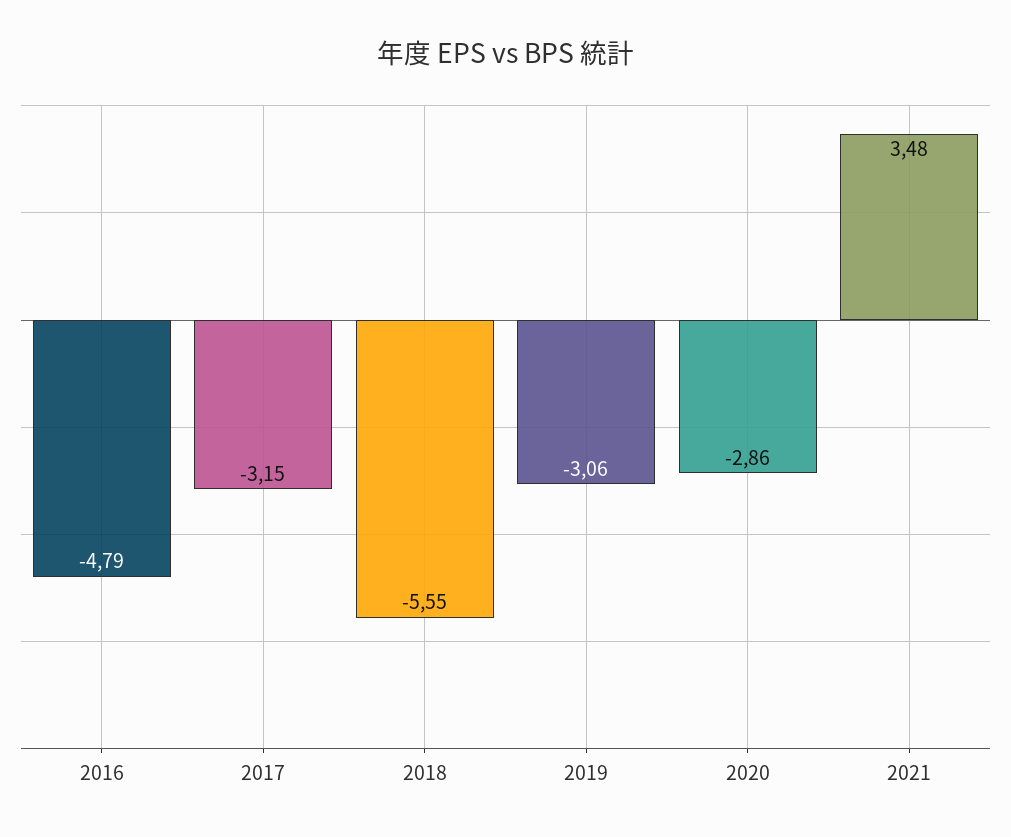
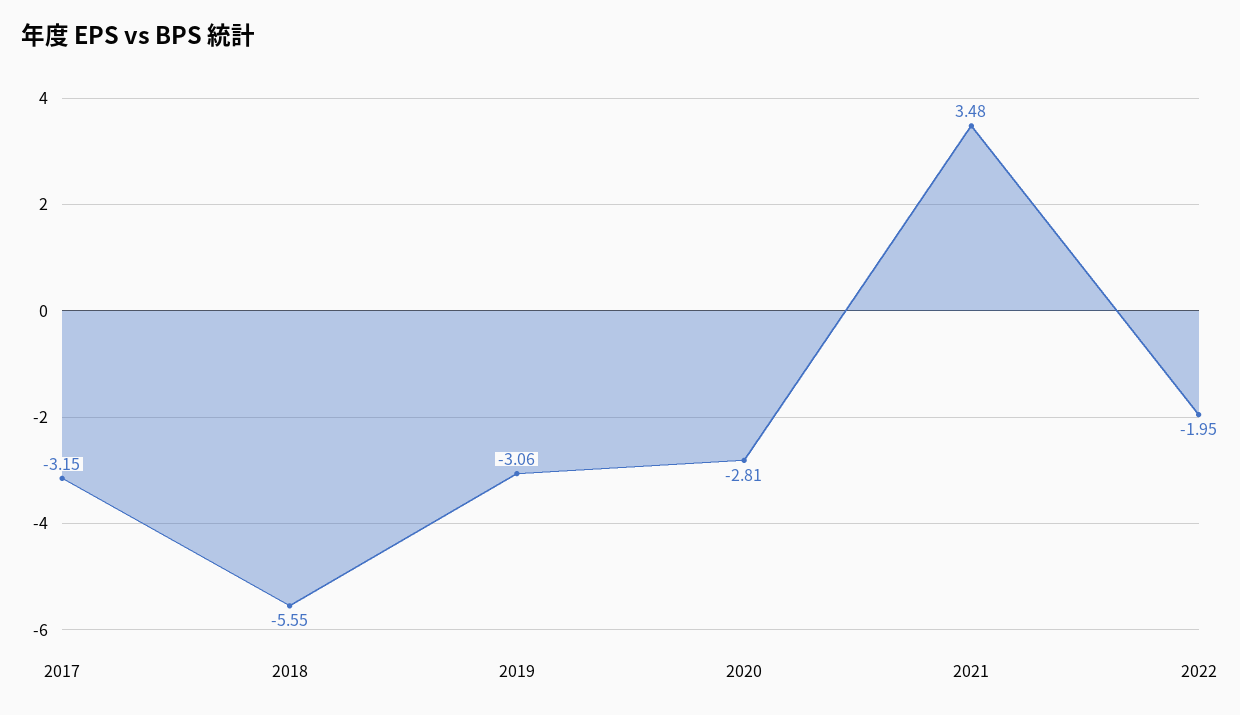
2016: -4.79 -> none
2020: -2.86 -> -2.81
2022: none -> -1.95

